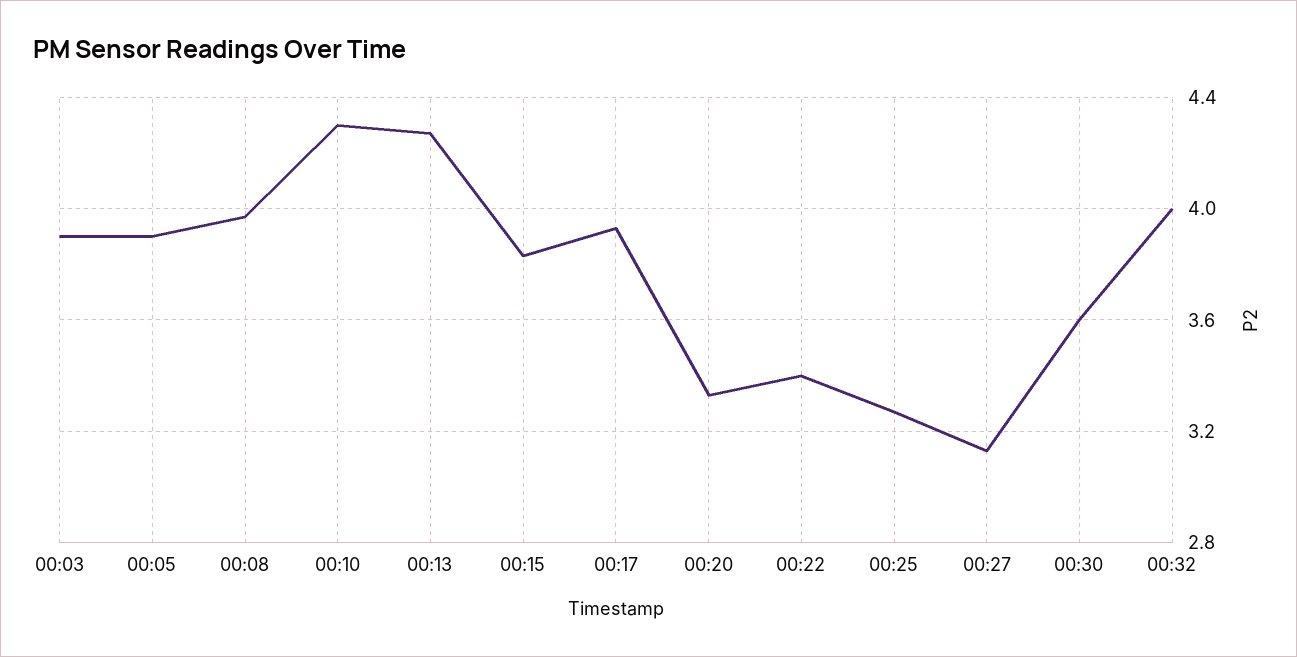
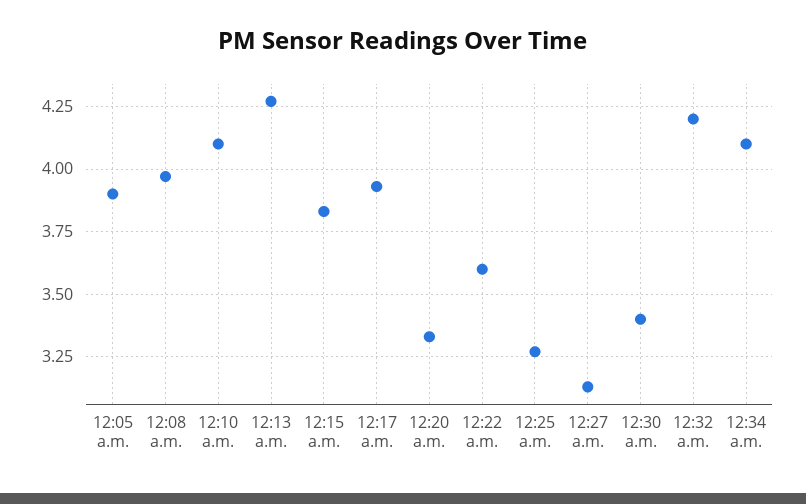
00:03: 3.9 -> none
00:10: 4.3 -> 4.1
00:22: 3.4 -> 3.6
00:30: 3.6 -> 3.4
00:32: 4 -> 4.2
12:34 a.m.: none -> 4.1

